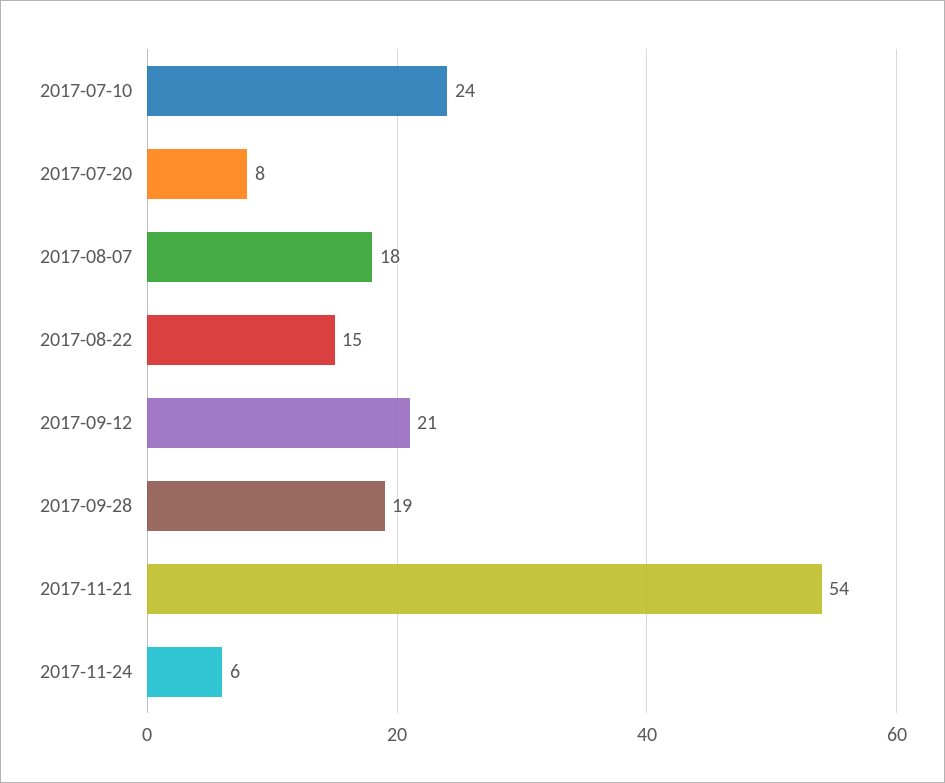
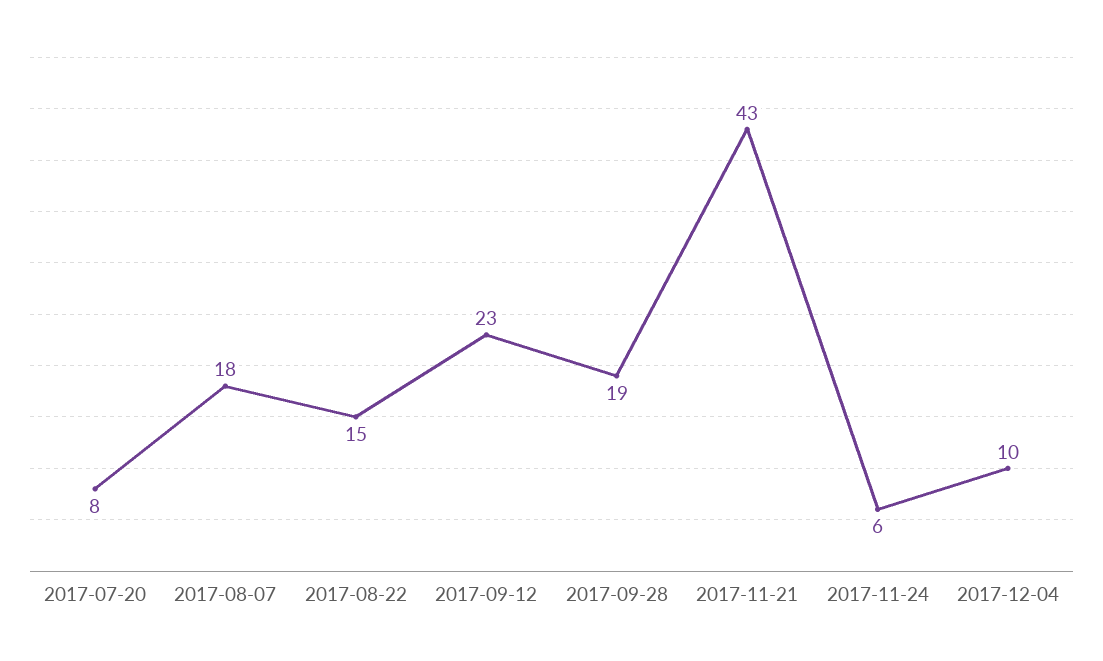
2017-07-10: 24 -> none
2017-09-12: 21 -> 23
2017-11-21: 54 -> 43
2017-12-04: none -> 10

